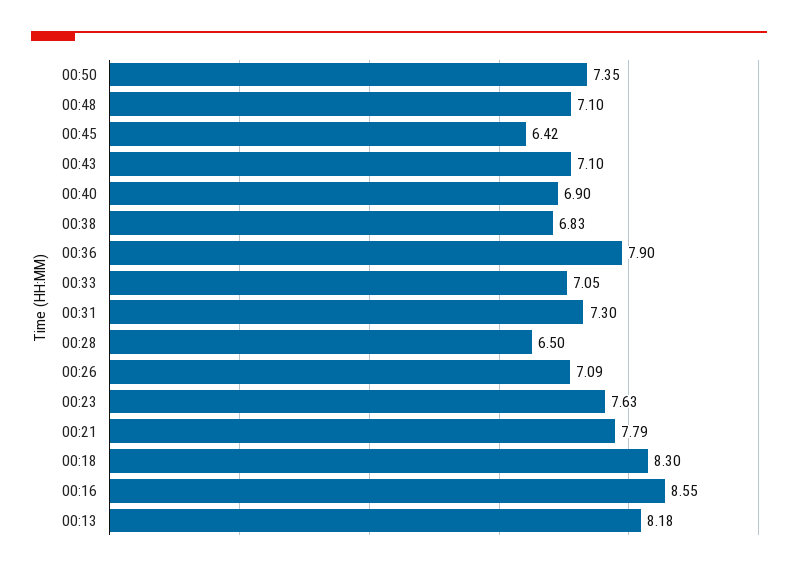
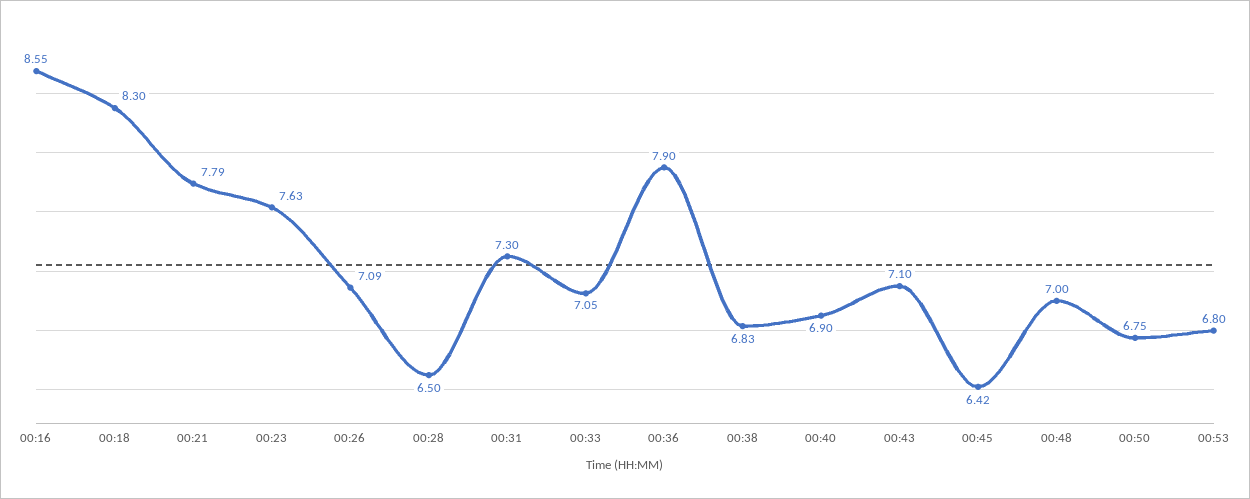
00:50: 7.35 -> 6.75
00:48: 7.1 -> 7
00:13: 8.18 -> none
00:53: none -> 6.8

